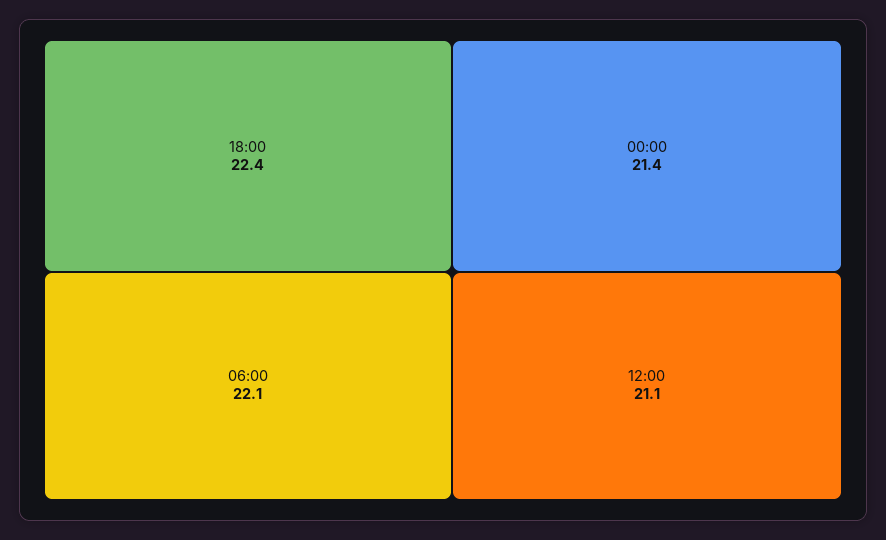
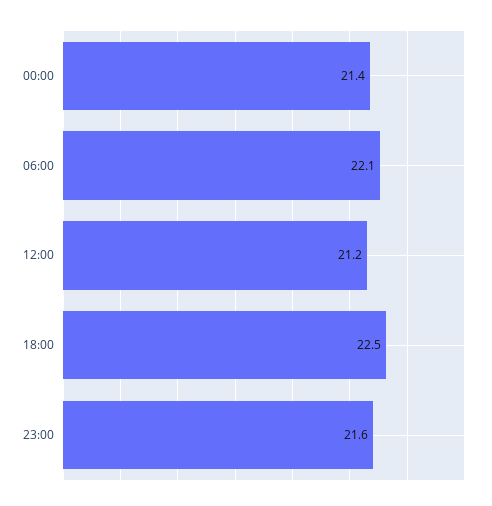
18:00: 22.4 -> 22.5
12:00: 21.1 -> 21.2
23:00: none -> 21.6

